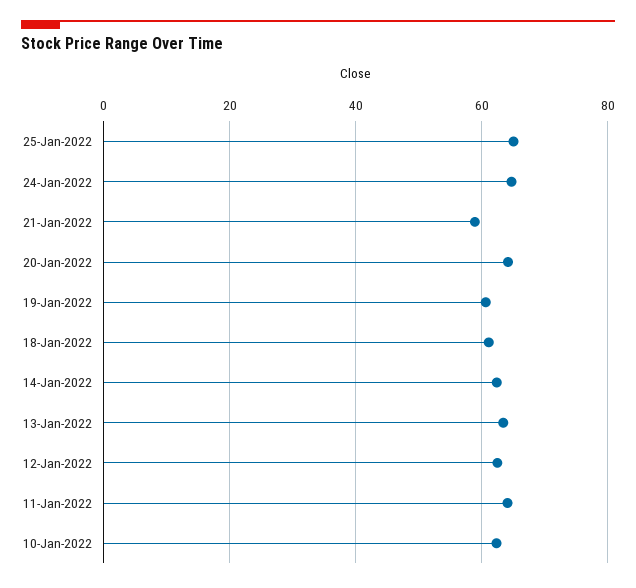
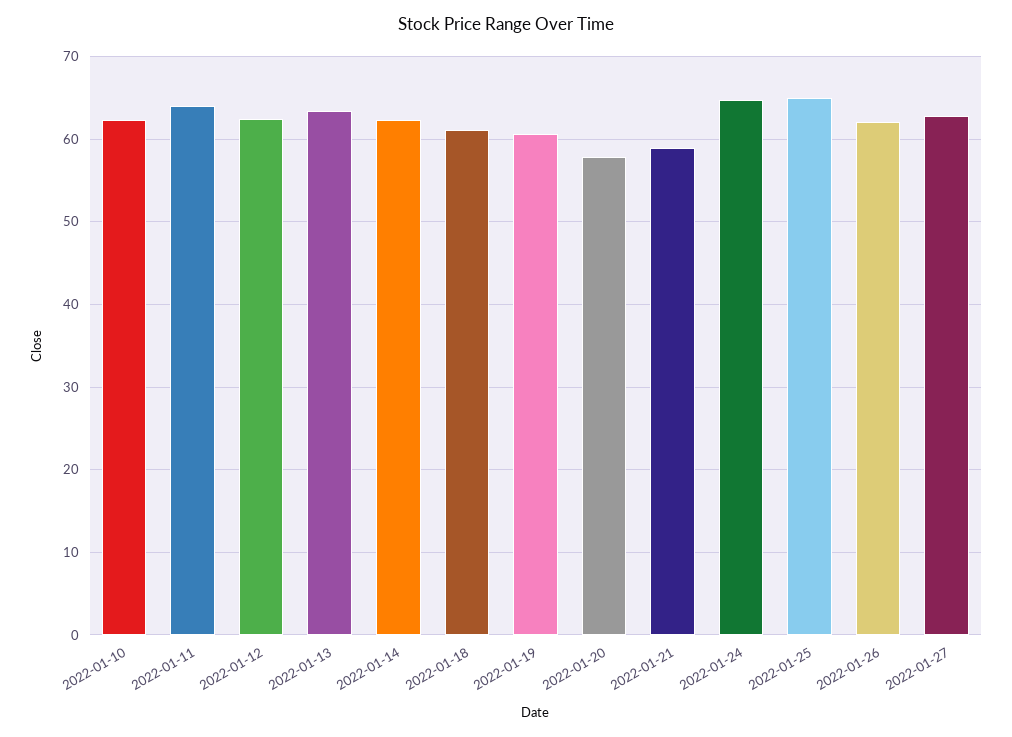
20-Jan-2022: 64 -> 58
2022-01-26: none -> 62
2022-01-27: none -> 63

